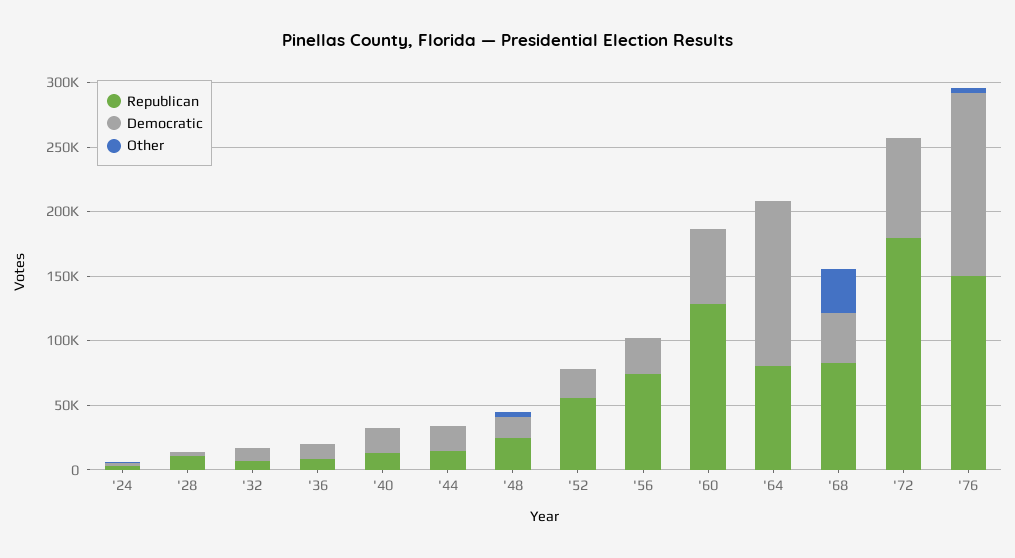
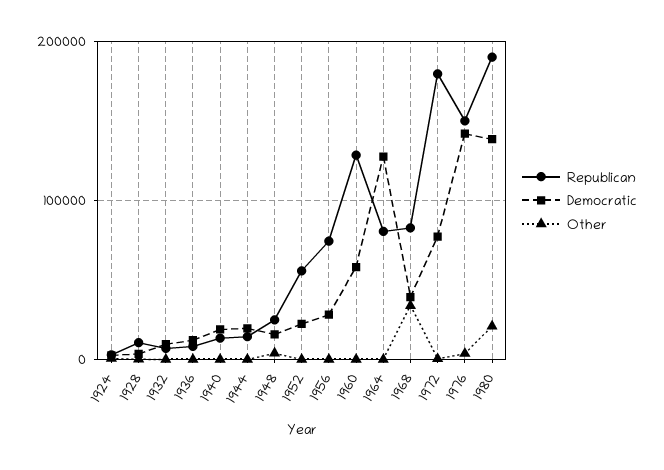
Republican, 1980: none -> 190000
Democratic, 1980: none -> 140000
Other, 1980: none -> 20000

